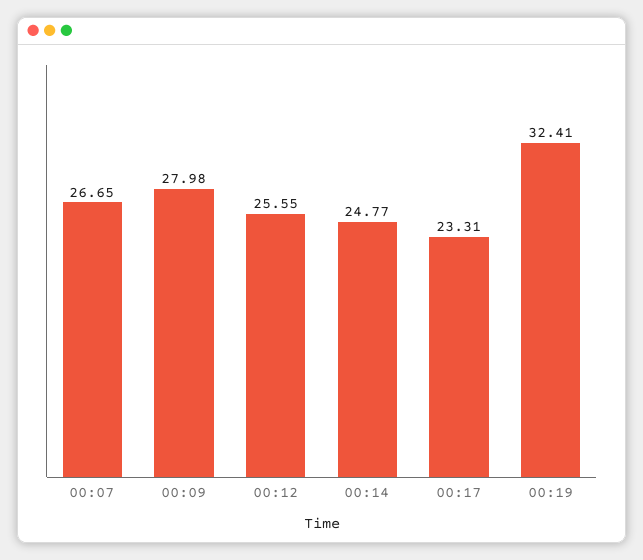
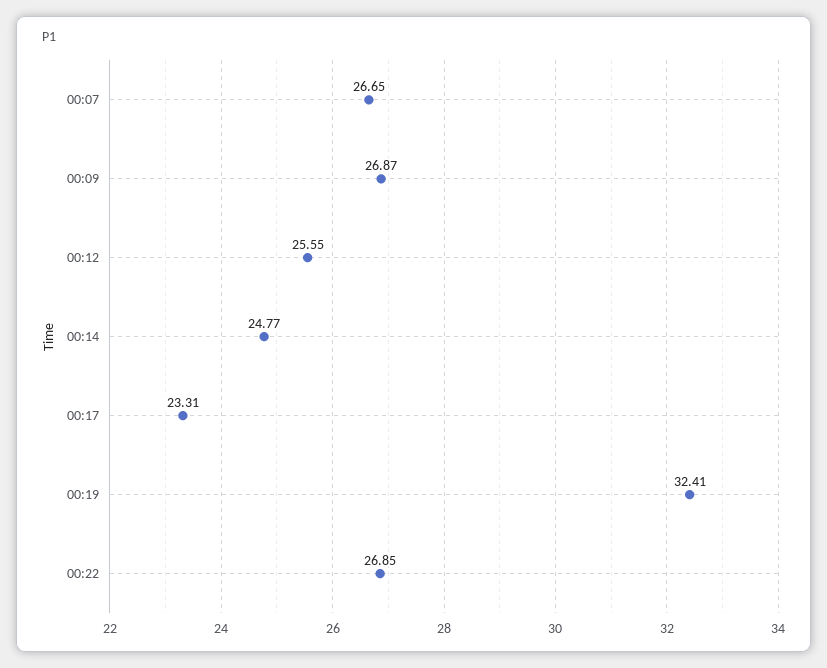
00:09: 27.98 -> 26.87
00:22: none -> 26.85

